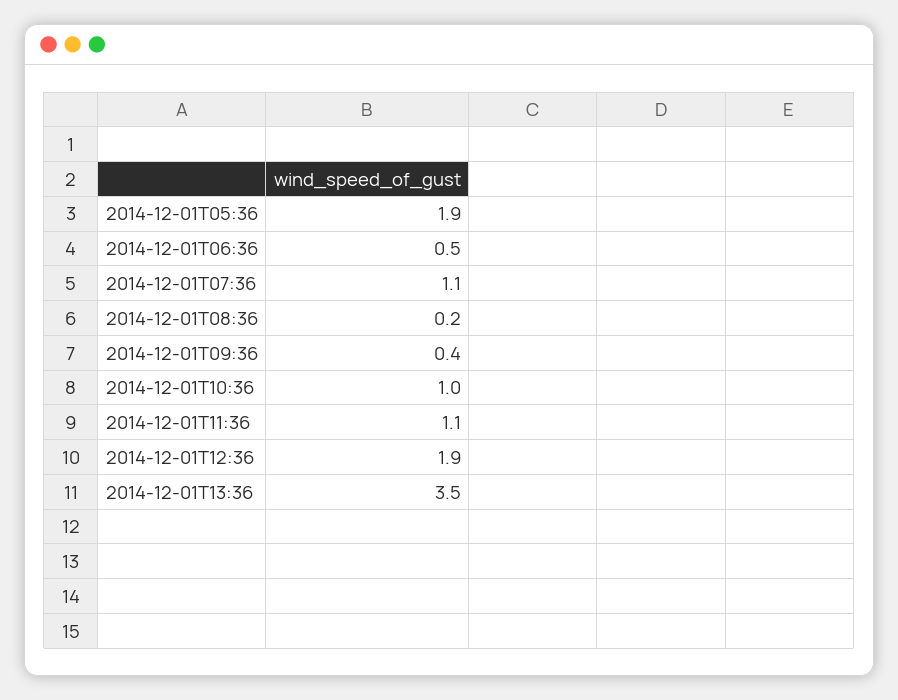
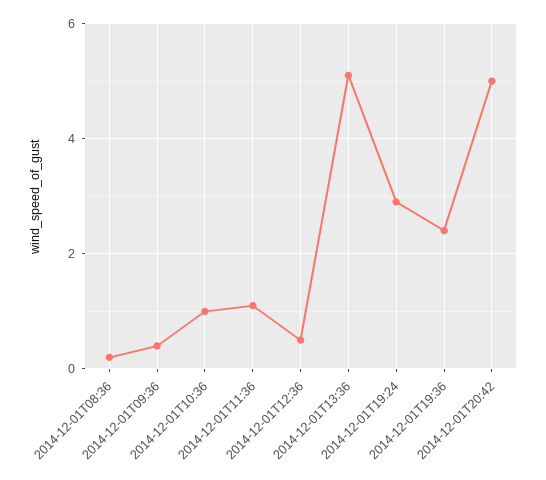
2014-12-01T05:36: 1.9 -> none
2014-12-01T06:36: 0.5 -> none
2014-12-01T07:36: 1.1 -> none
2014-12-01T12:36: 1.9 -> 0.5
2014-12-01T13:36: 3.5 -> 5
2014-12-01T19:24: none -> 3
2014-12-01T19:36: none -> 2.5
2014-12-01T20:42: none -> 5

